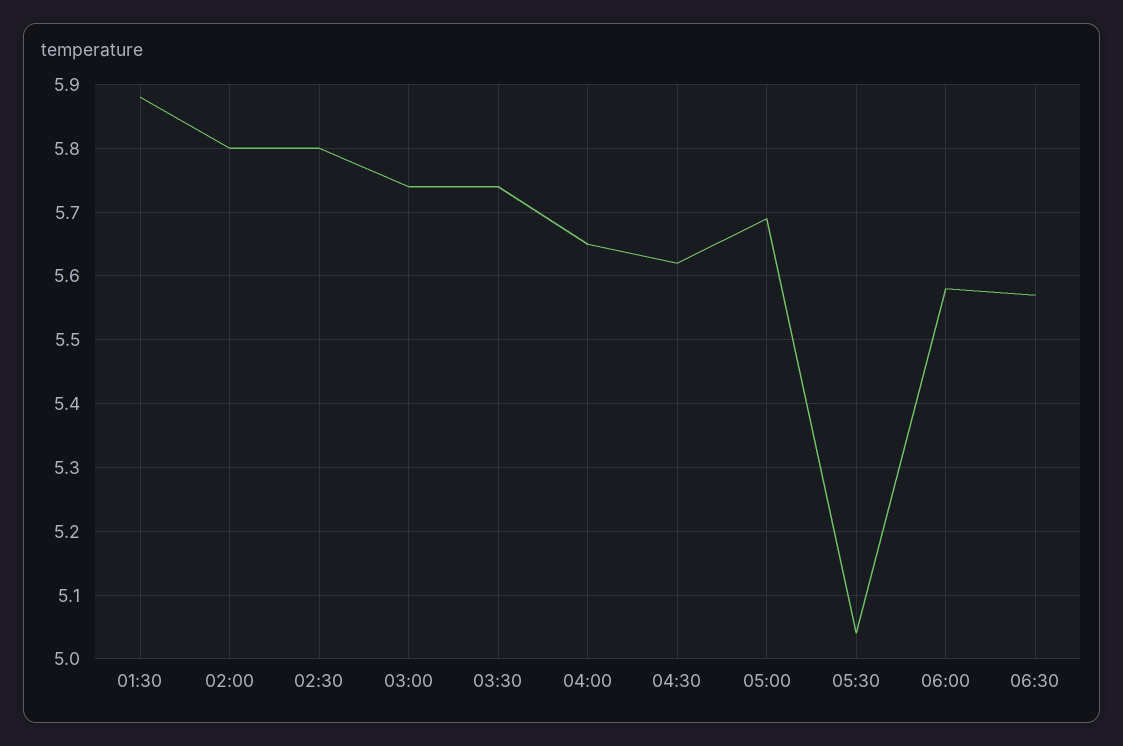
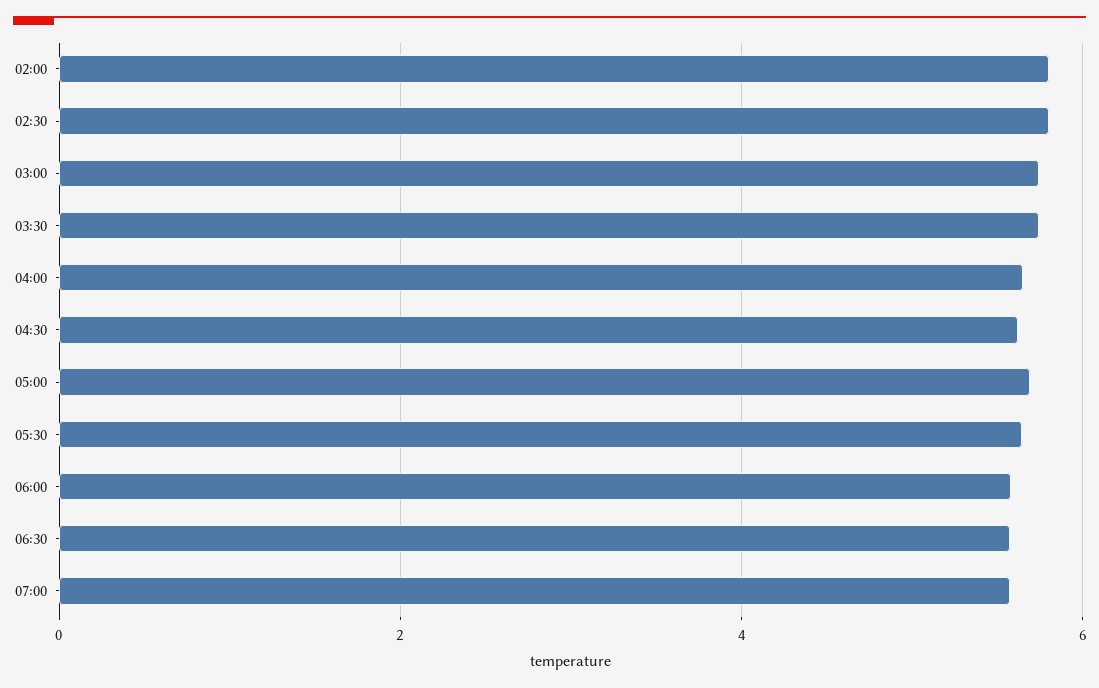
01:30: 5.88 -> none
05:30: 5.04 -> 5.6
07:00: none -> 5.6

